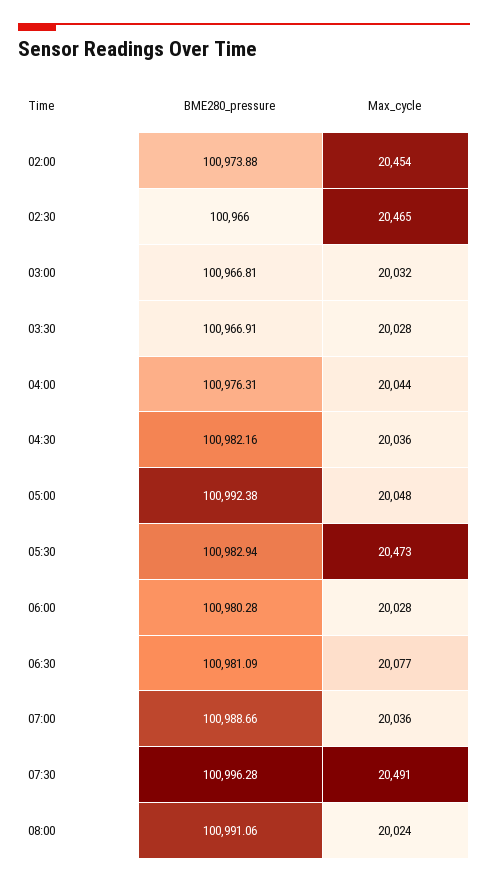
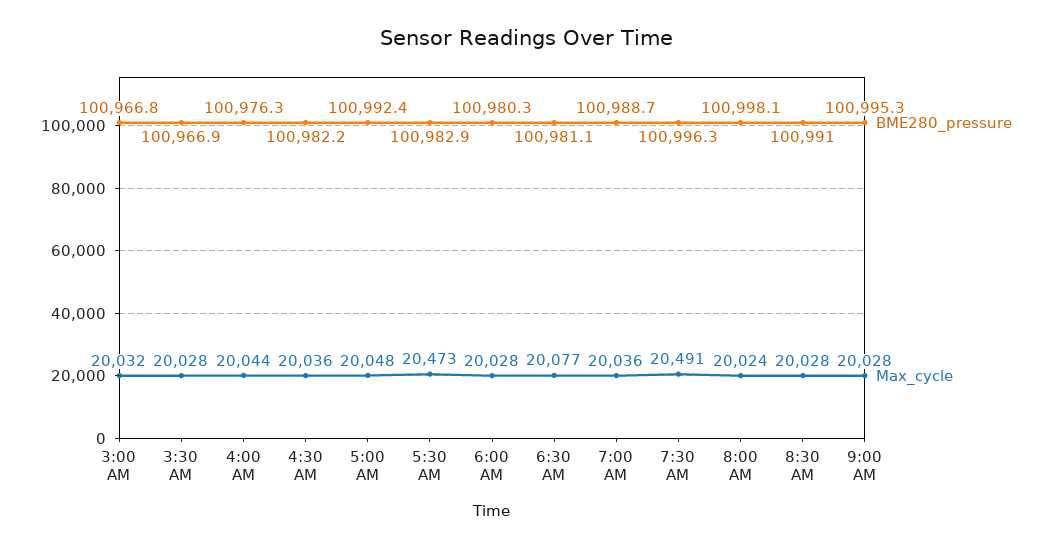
BME280_pressure, 02:00: 100973.88 -> none
Max_cycle, 02:00: 20454 -> none
BME280_pressure, 02:30: 100966 -> none
Max_cycle, 02:30: 20465 -> none
BME280_pressure, 08:00: 100991.06 -> 100998.1
BME280_pressure, 8:30 AM: none -> 100991
Max_cycle, 8:30 AM: none -> 20028
BME280_pressure, 9:00 AM: none -> 100995.3
Max_cycle, 9:00 AM: none -> 20028

